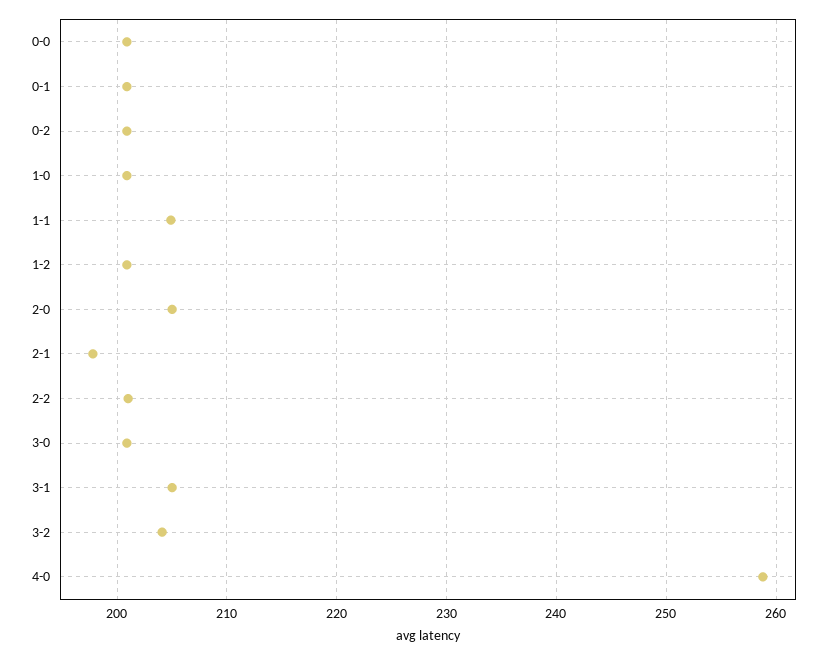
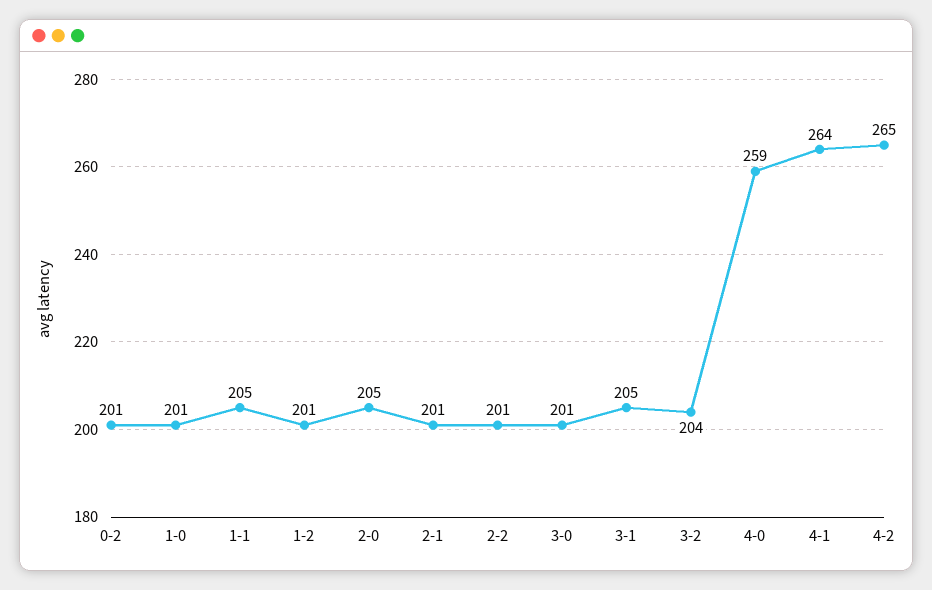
0-0: 201 -> none
0-1: 201 -> none
2-1: 198 -> 201
4-1: none -> 264
4-2: none -> 265

